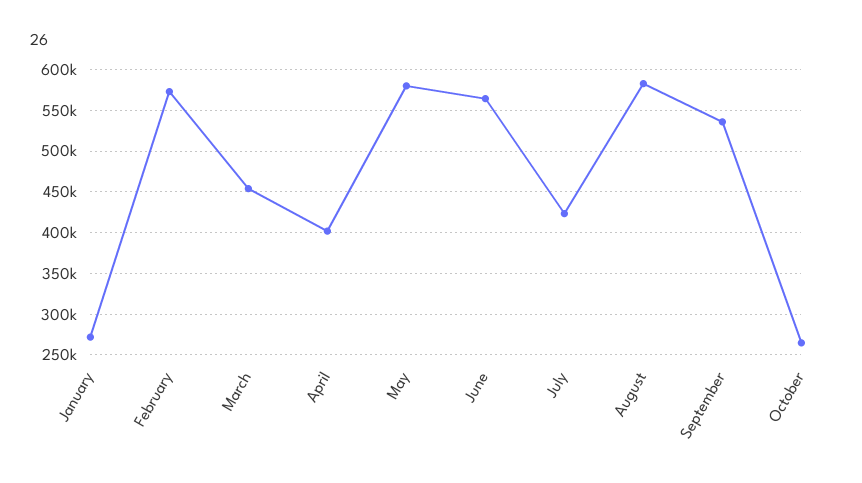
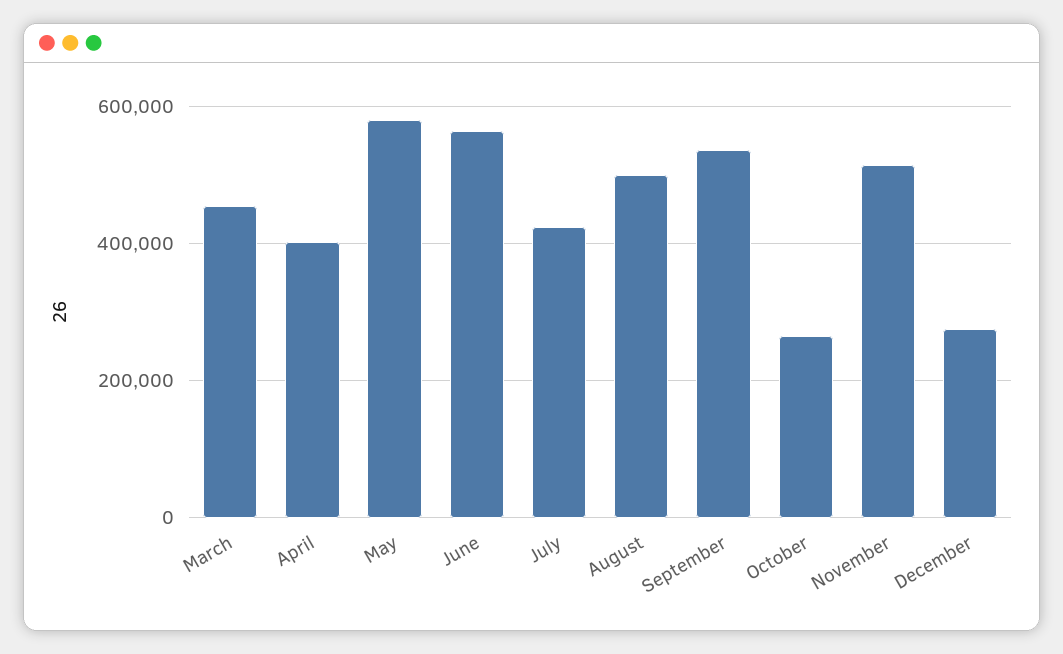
January: 270000 -> none
February: 570000 -> none
August: 580000 -> 500000
November: none -> 520000
December: none -> 280000

